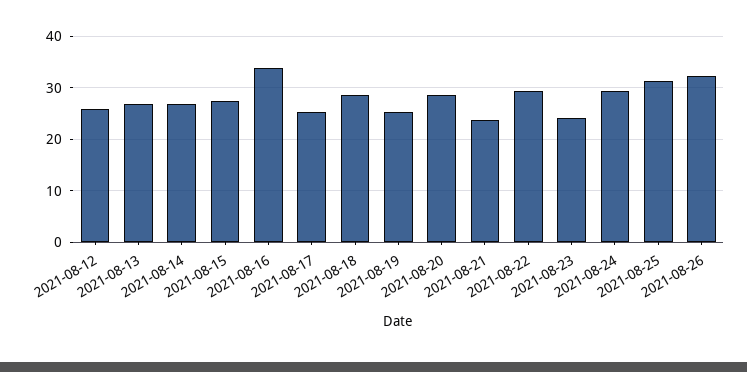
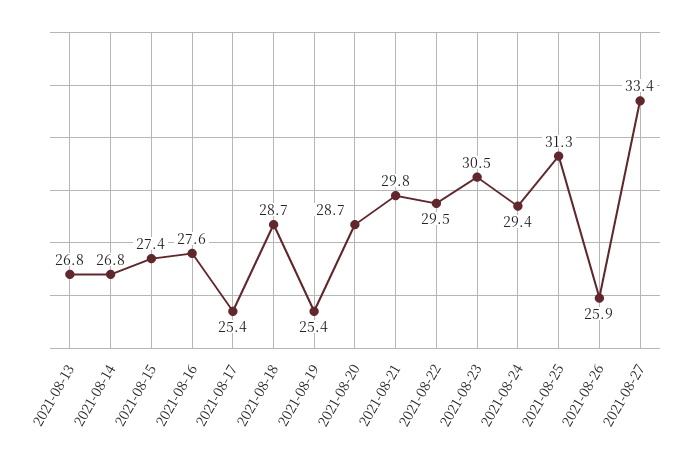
2021-08-12: 26 -> none
2021-08-16: 34 -> 27.6
2021-08-21: 24 -> 29.8
2021-08-23: 24 -> 30.5
2021-08-26: 32 -> 25.9
2021-08-27: none -> 33.4

